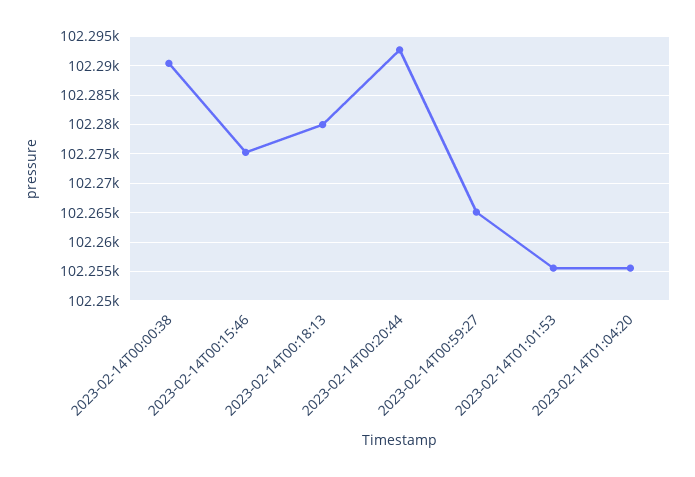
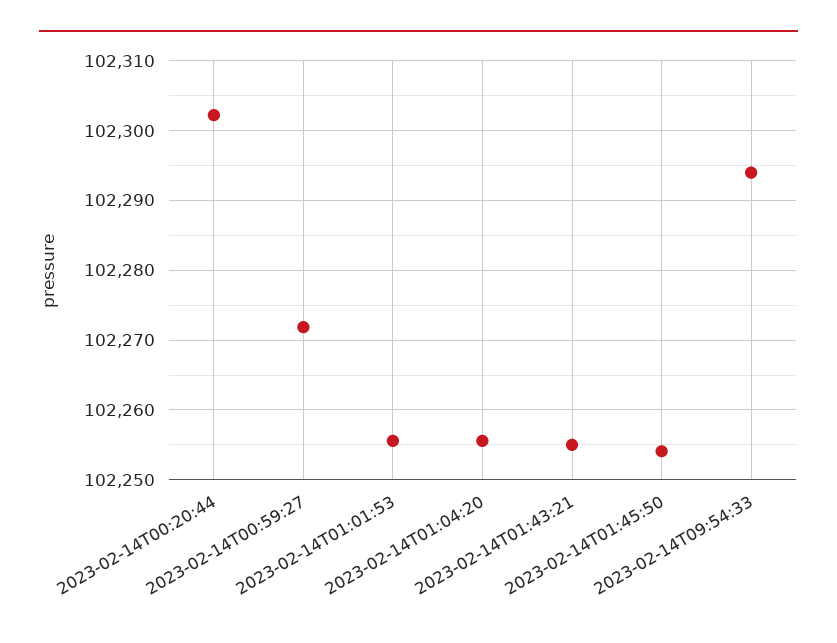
2023-02-14T00:00:38: 102290 -> none
2023-02-14T00:15:46: 102275 -> none
2023-02-14T00:18:13: 102280 -> none
2023-02-14T00:20:44: 102292.5 -> 102302
2023-02-14T00:59:27: 102265 -> 102272
2023-02-14T01:43:21: none -> 102255
2023-02-14T01:45:50: none -> 102254
2023-02-14T09:54:33: none -> 102294

